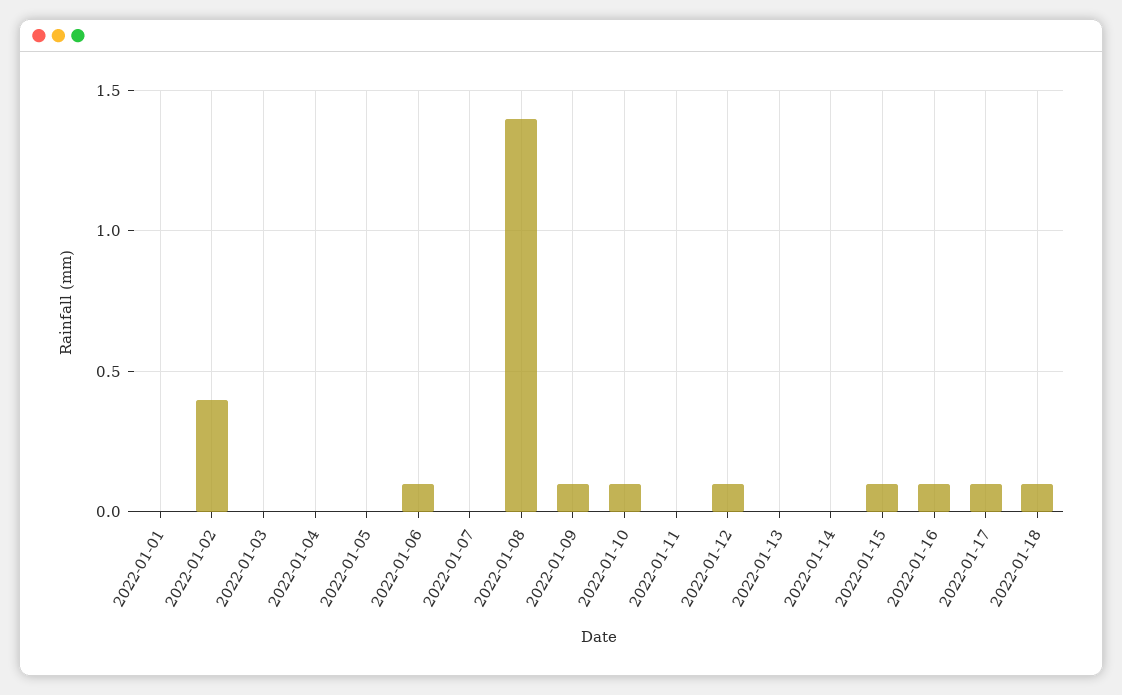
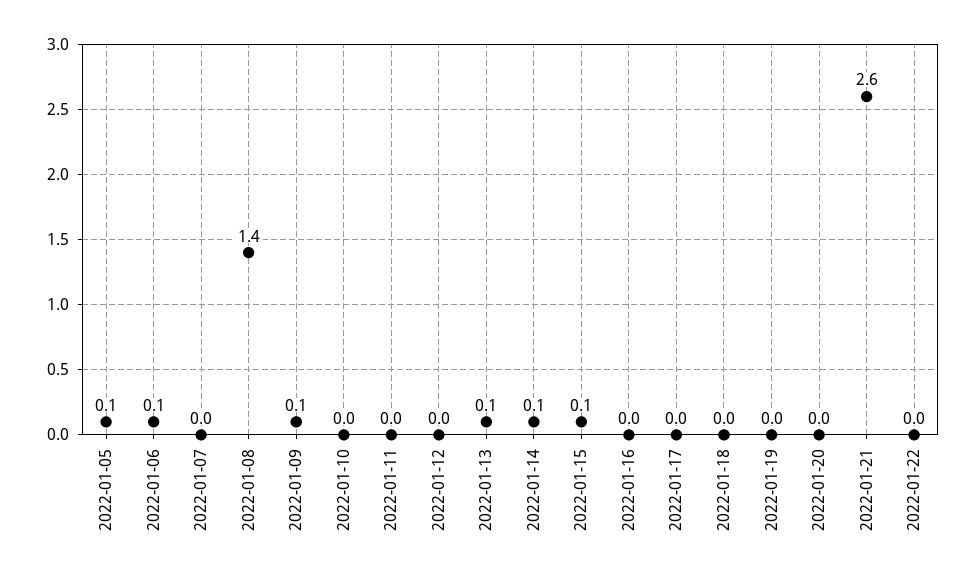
2022-01-01: 0 -> none
2022-01-02: 0.4 -> none
2022-01-03: 0 -> none
2022-01-04: 0 -> none
2022-01-05: 0 -> 0.1
2022-01-10: 0.1 -> 0
2022-01-12: 0.1 -> 0
2022-01-13: 0 -> 0.1
2022-01-14: 0 -> 0.1
2022-01-16: 0.1 -> 0
2022-01-17: 0.1 -> 0
2022-01-18: 0.1 -> 0
2022-01-19: none -> 0
2022-01-20: none -> 0
2022-01-21: none -> 2.6
2022-01-22: none -> 0

